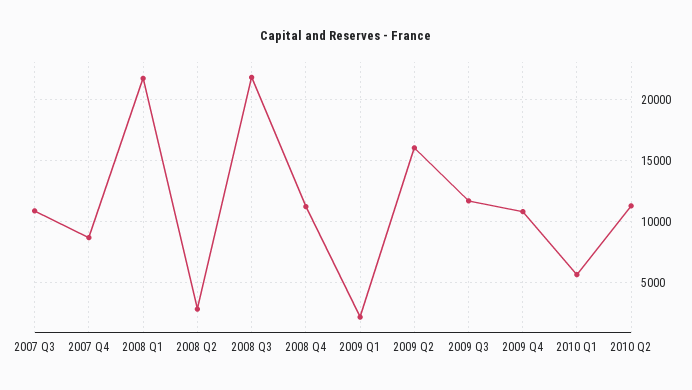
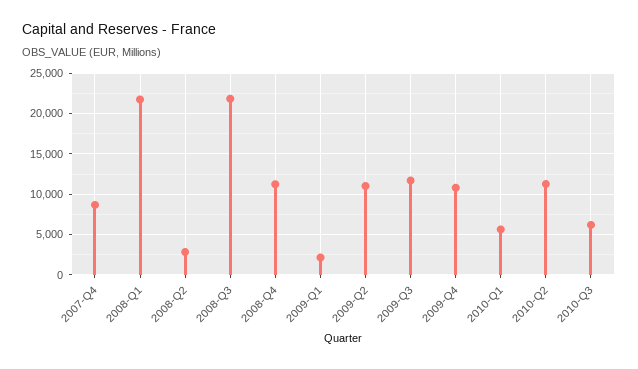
2007 Q3: 11000 -> none
2009 Q2: 16000 -> 11000
2010-Q3: none -> 6000

